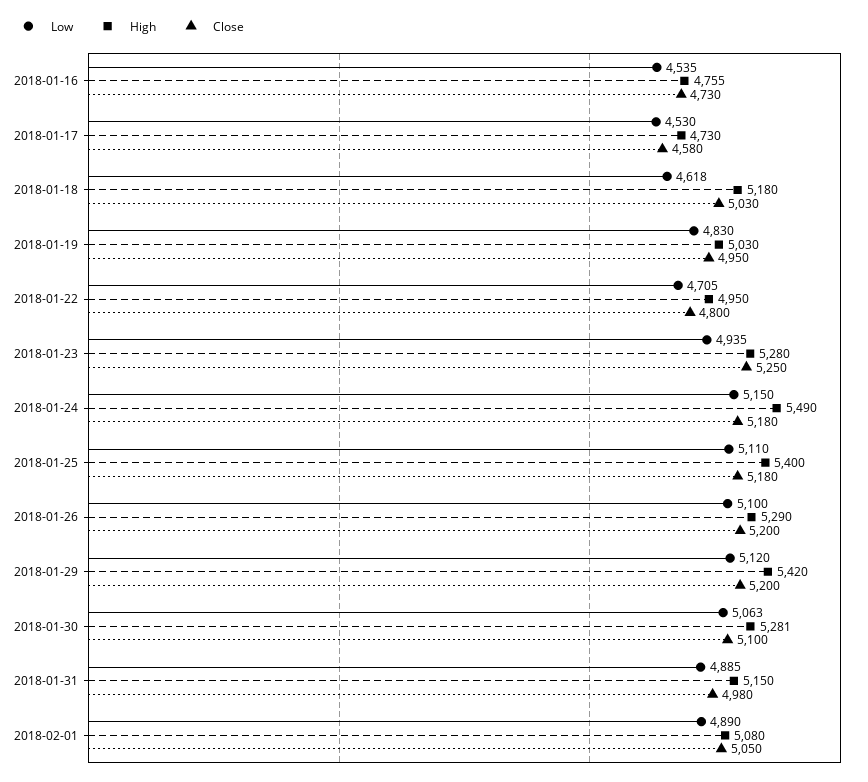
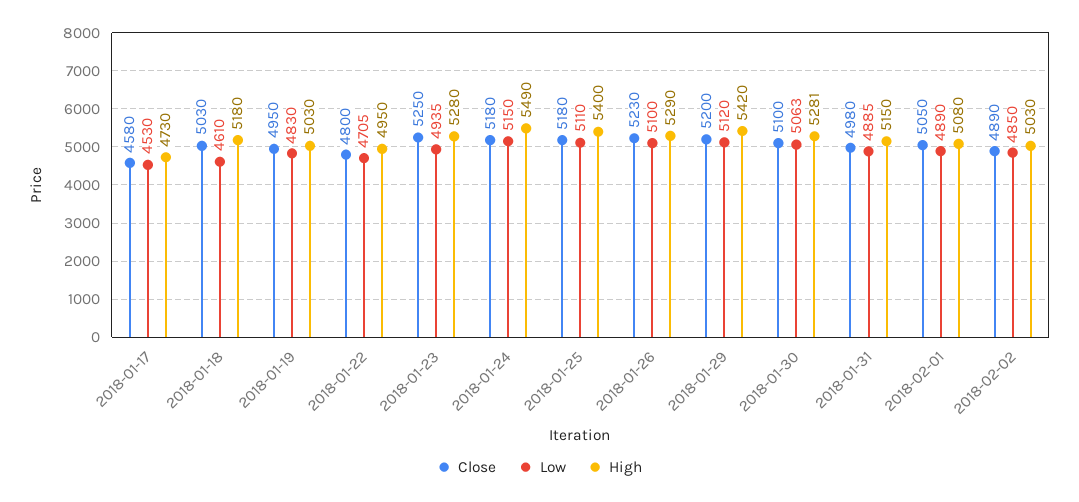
Low, 2018-01-16: 4535 -> none
High, 2018-01-16: 4755 -> none
Close, 2018-01-16: 4730 -> none
Low, 2018-01-18: 4618 -> 4610
Close, 2018-01-26: 5200 -> 5230
Close, 2018-02-02: none -> 4890
Low, 2018-02-02: none -> 4850
High, 2018-02-02: none -> 5030

